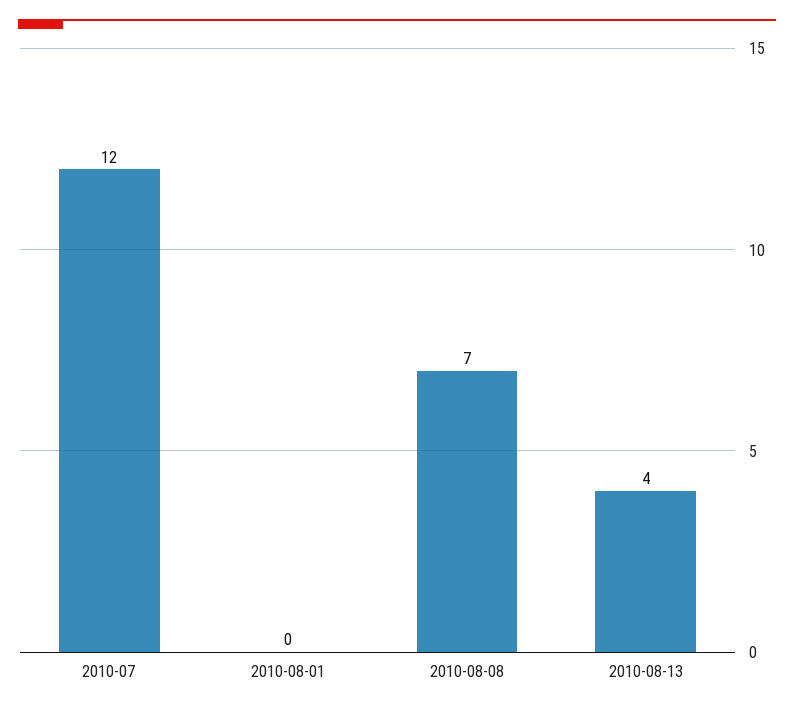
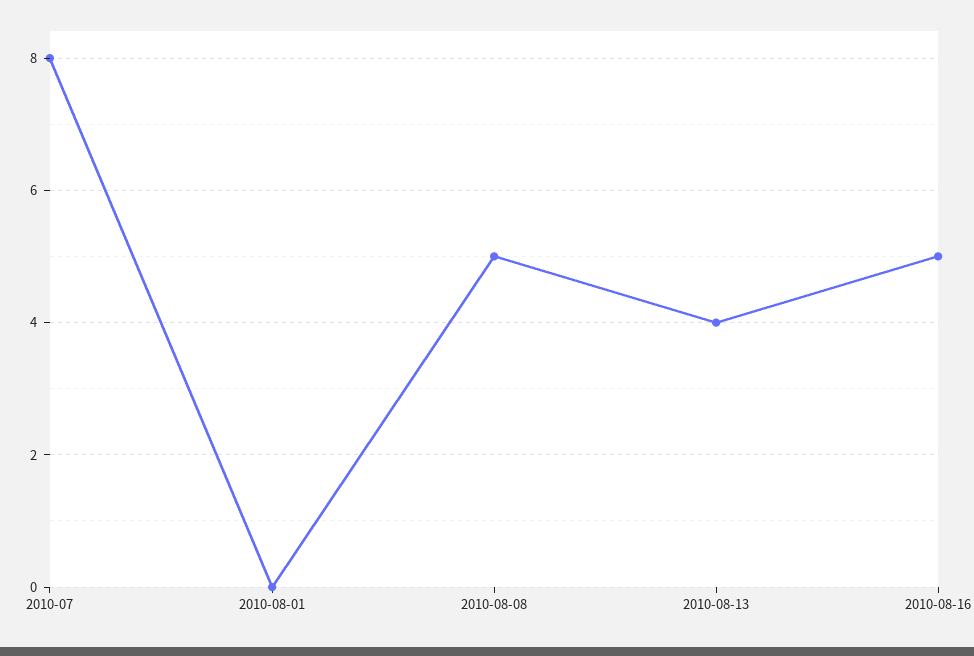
2010-07: 12 -> 8
2010-08-08: 7 -> 5
2010-08-16: none -> 5

